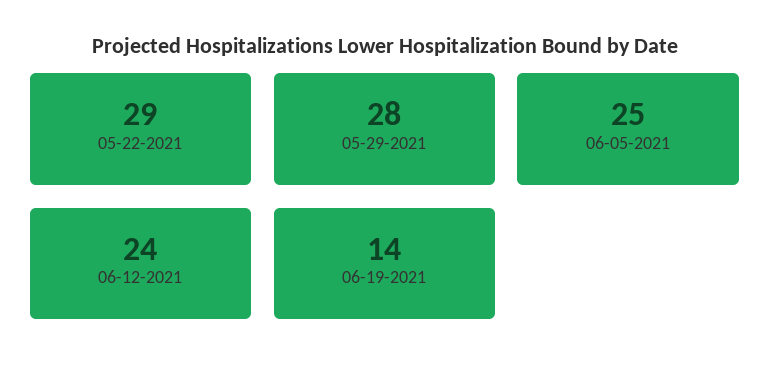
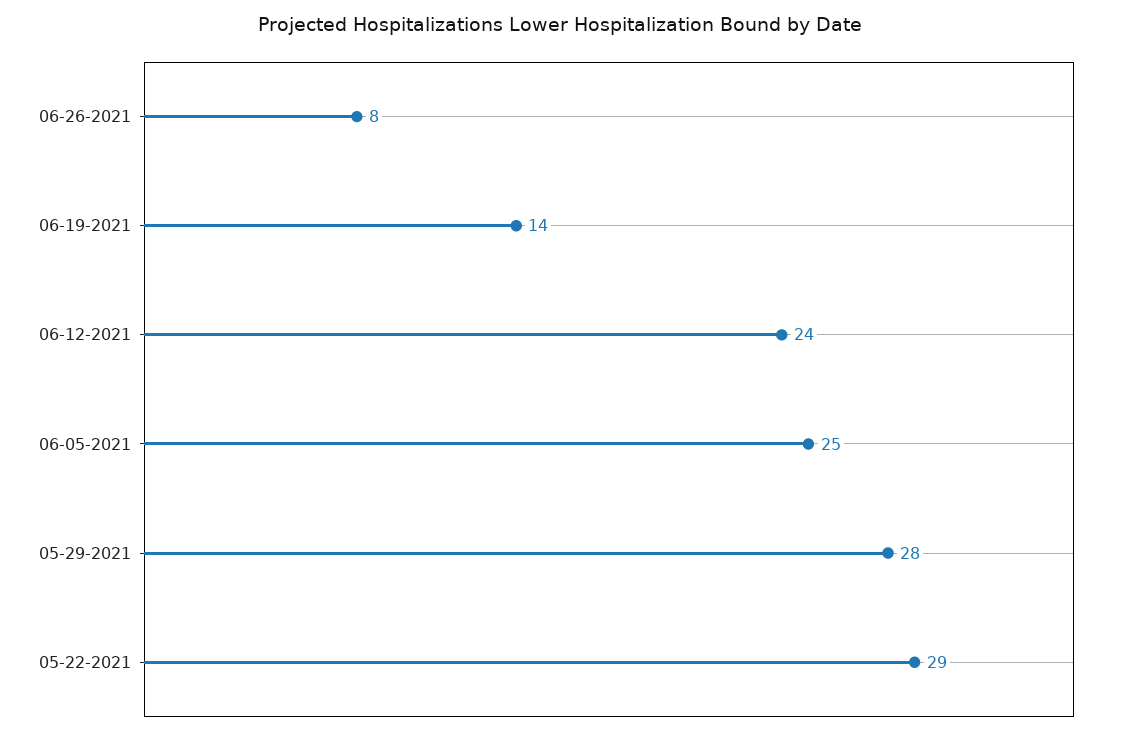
06-26-2021: none -> 8

